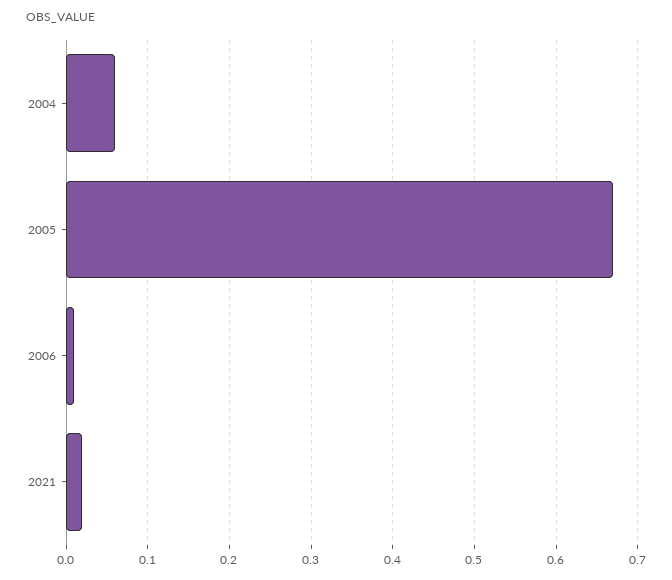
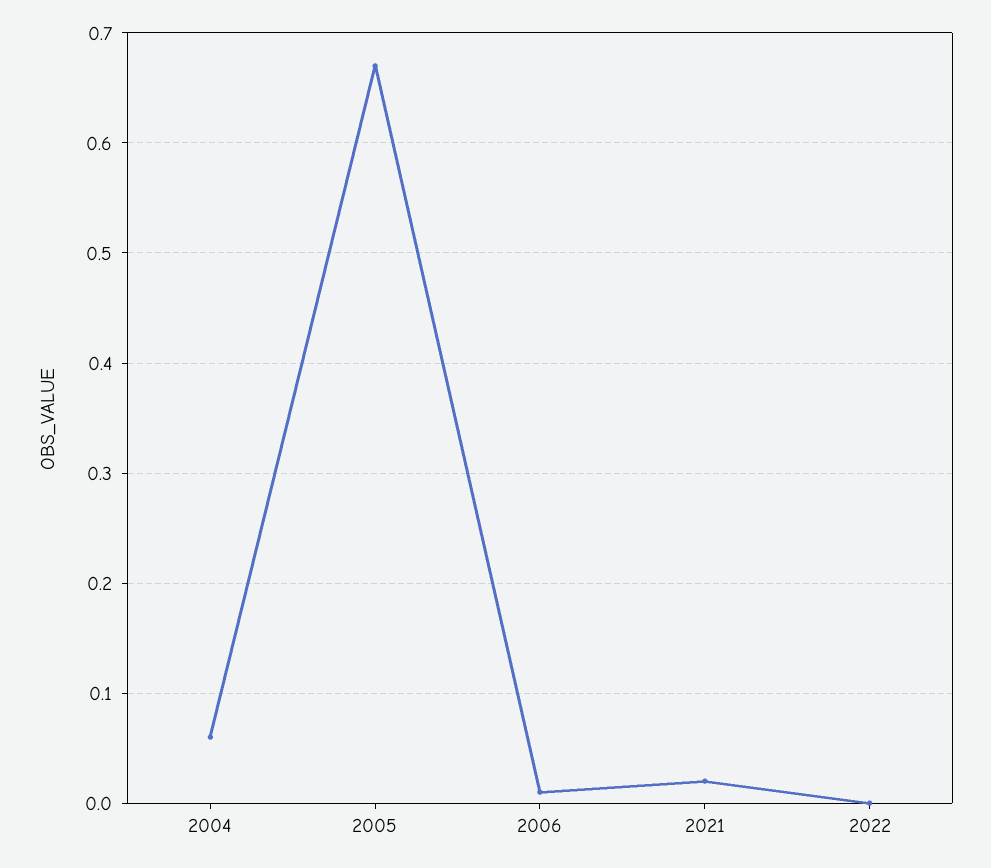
2022: none -> 0

